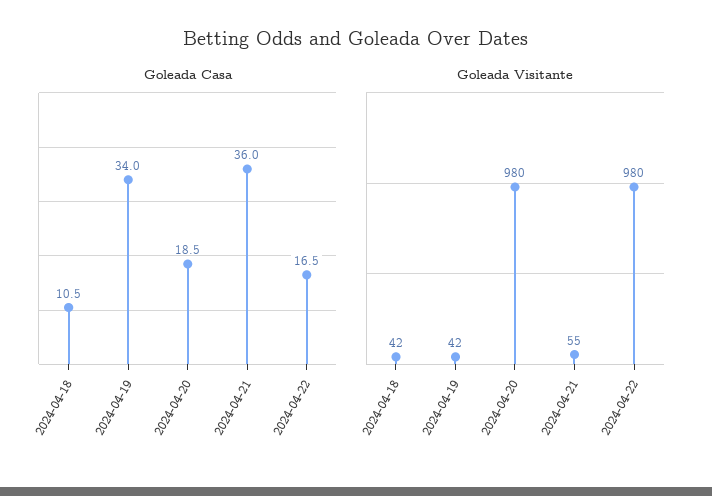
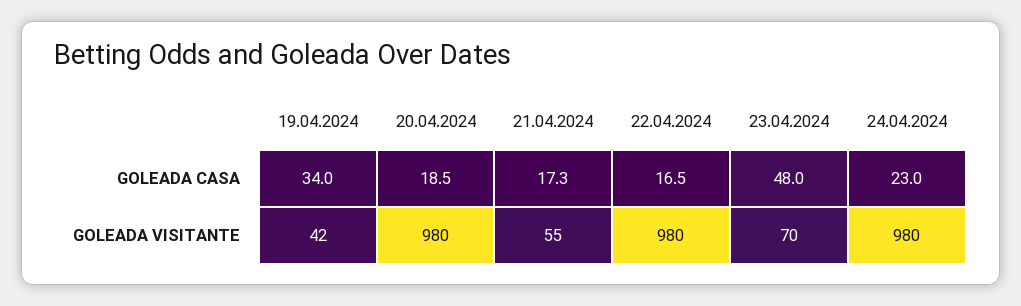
Goleada Casa, 2024-04-18: 10.5 -> none
Goleada Casa, 2024-04-21: 36 -> 17.3
Goleada Visitante, 2024-04-18: 42 -> none
Goleada Casa, 23.04.2024: none -> 48
Goleada Casa, 24.04.2024: none -> 23
Goleada Visitante, 23.04.2024: none -> 70
Goleada Visitante, 24.04.2024: none -> 980

